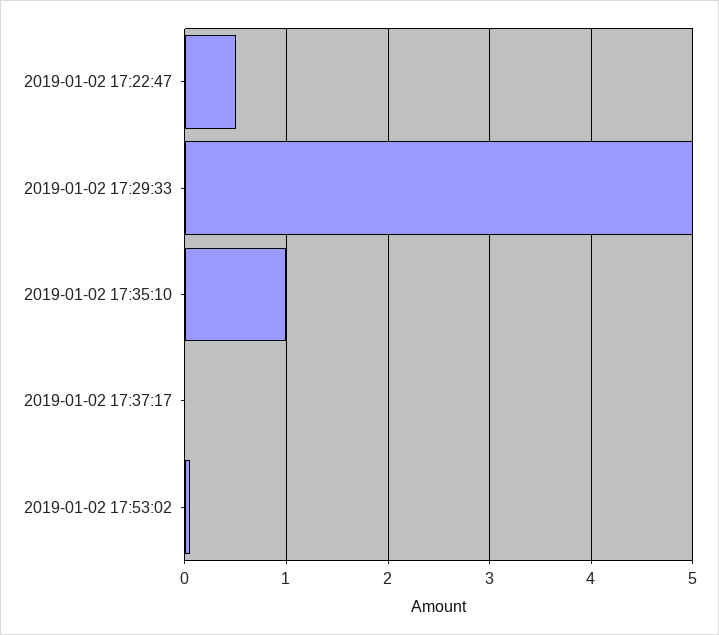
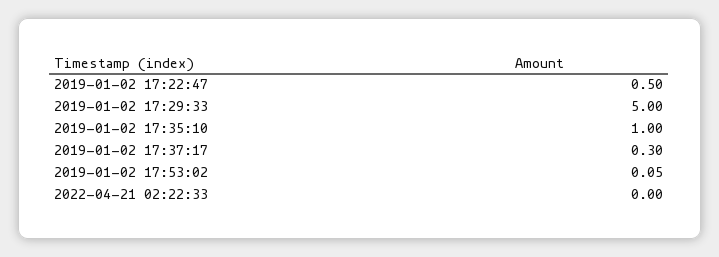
2019-01-02 17:37:17: 0 -> 0.3
2022-04-21 02:22:33: none -> 0

